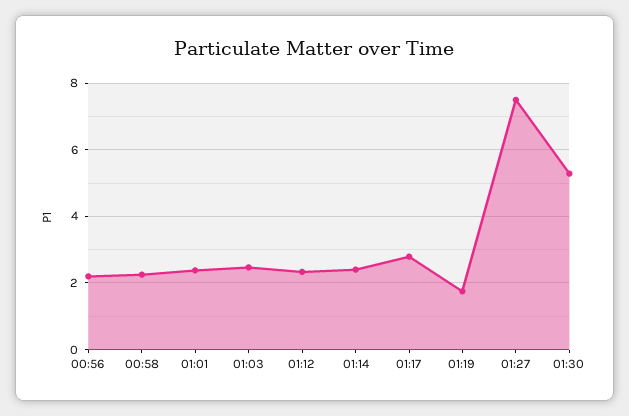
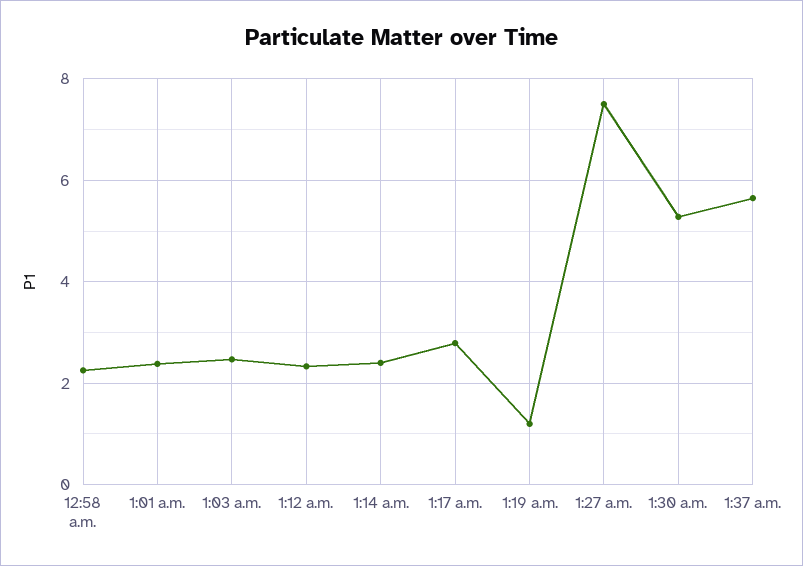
00:56: 2.2 -> none
01:19: 1.8 -> 1.2
1:37 a.m.: none -> 5.6

